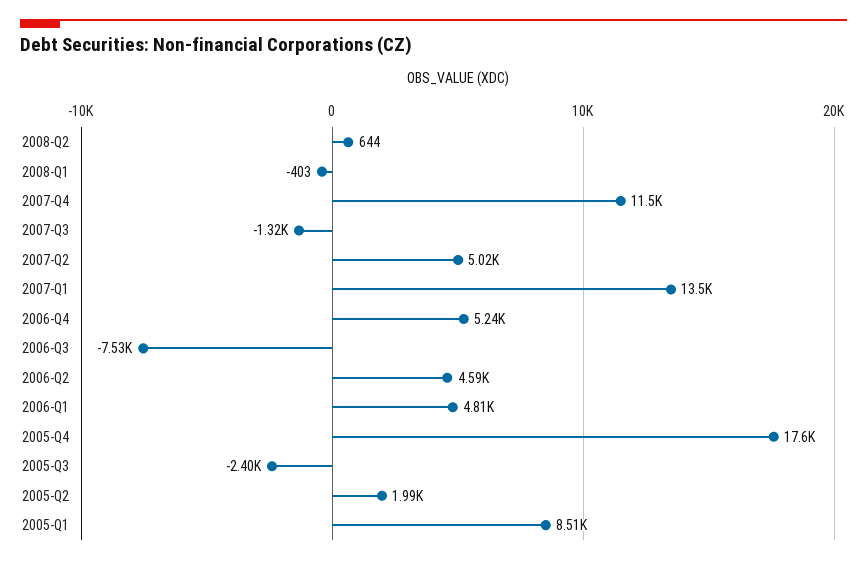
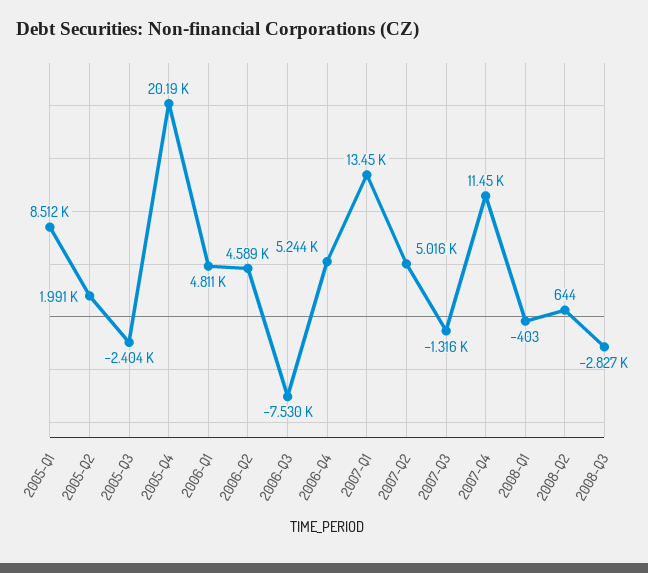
2005-Q4: 17600 -> 20190
2008-Q3: none -> -2827

